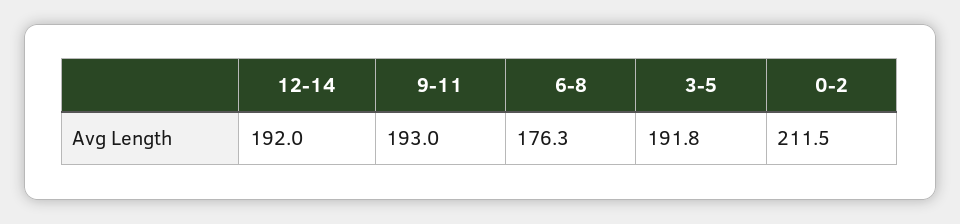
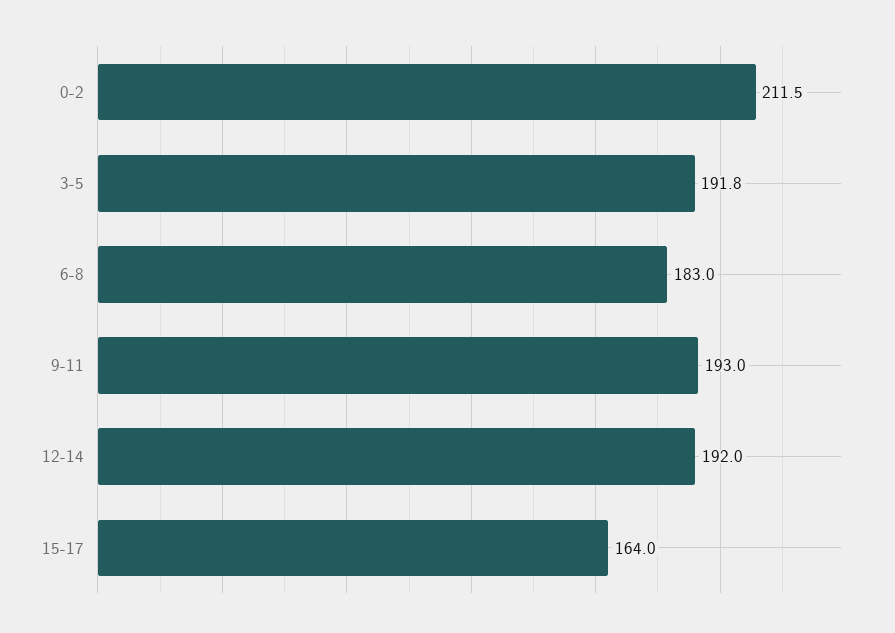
6-8: 176.3 -> 183
15-17: none -> 164

